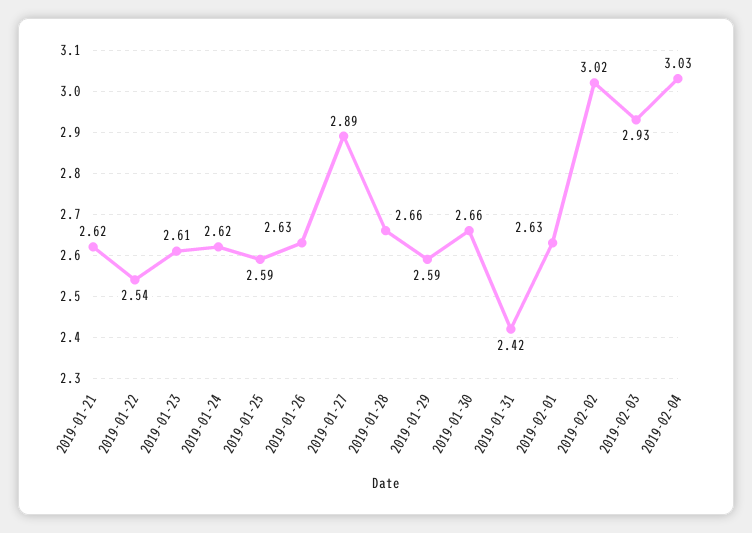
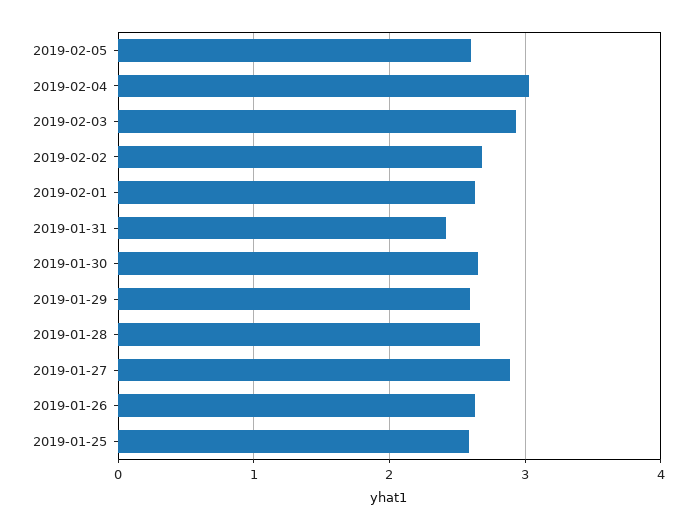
2019-01-21: 2.62 -> none
2019-01-22: 2.54 -> none
2019-01-23: 2.61 -> none
2019-01-24: 2.62 -> none
2019-02-02: 3.02 -> 2.7
2019-02-05: none -> 2.6

